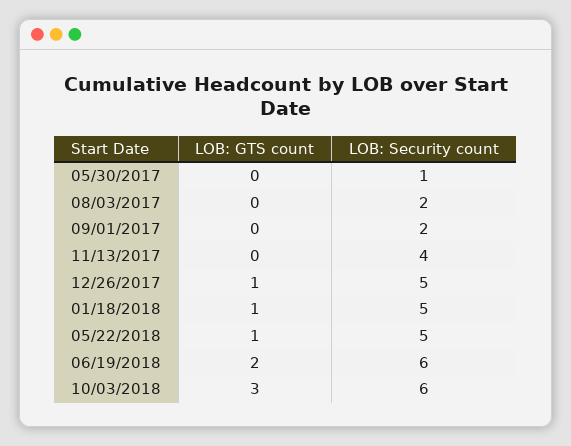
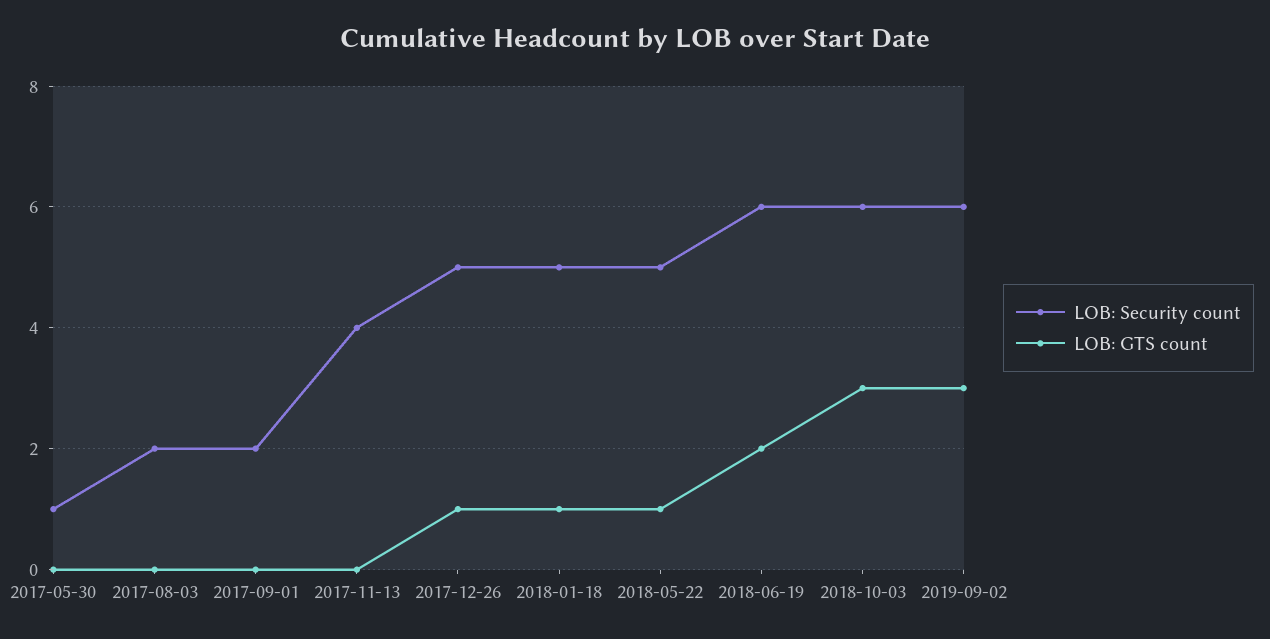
LOB: Security count, 2019-09-02: none -> 6
LOB: GTS count, 2019-09-02: none -> 3

